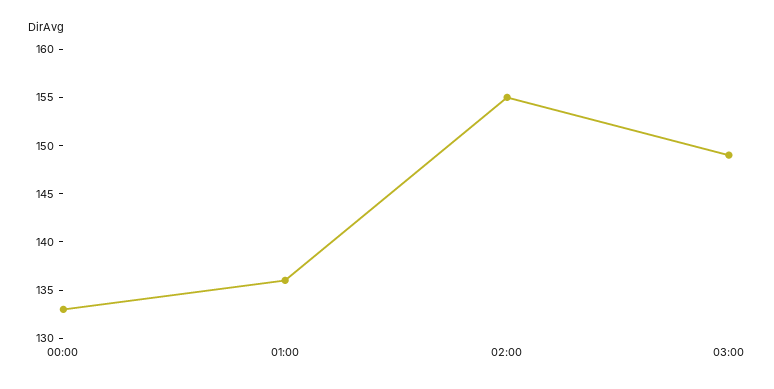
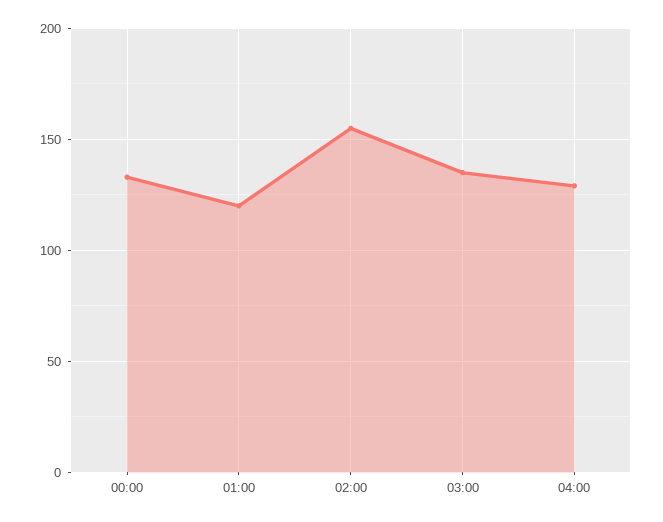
01:00: 136 -> 120
03:00: 149 -> 135
04:00: none -> 130

